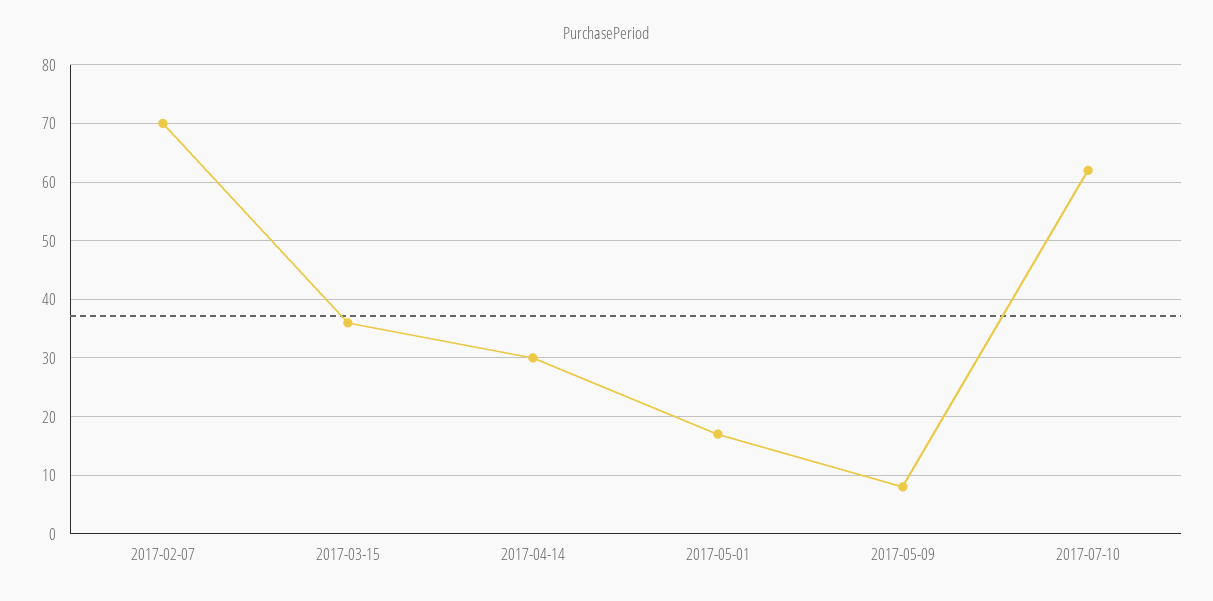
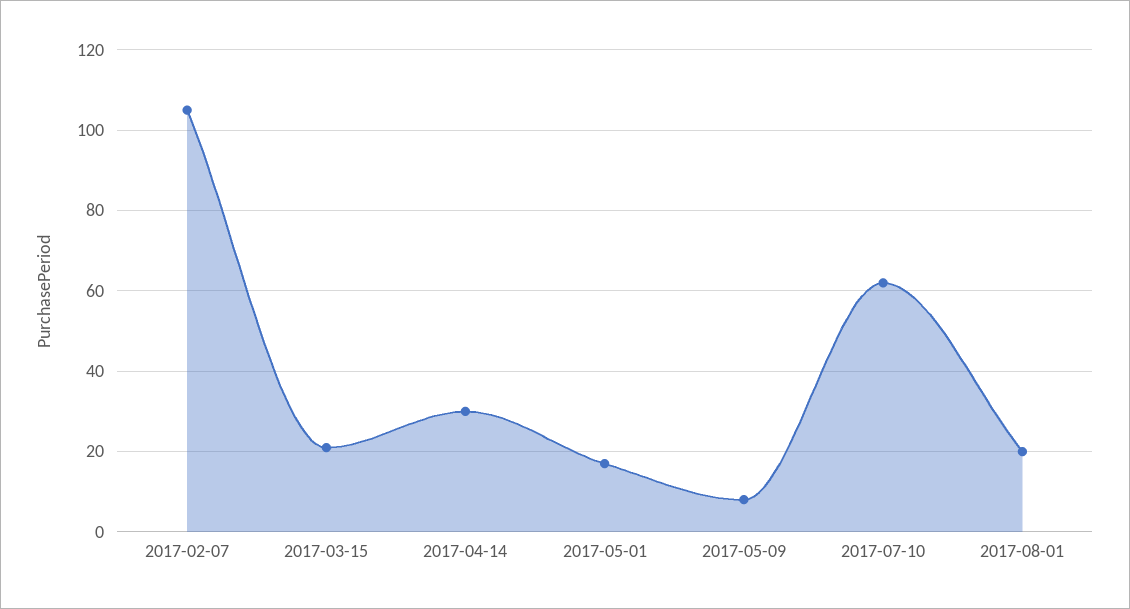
2017-02-07: 70 -> 105
2017-03-15: 35 -> 20
2017-08-01: none -> 20

